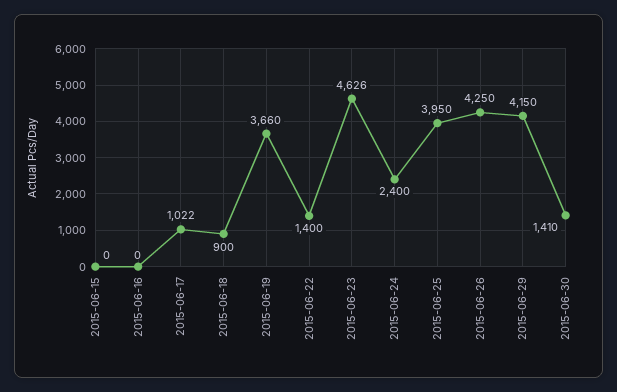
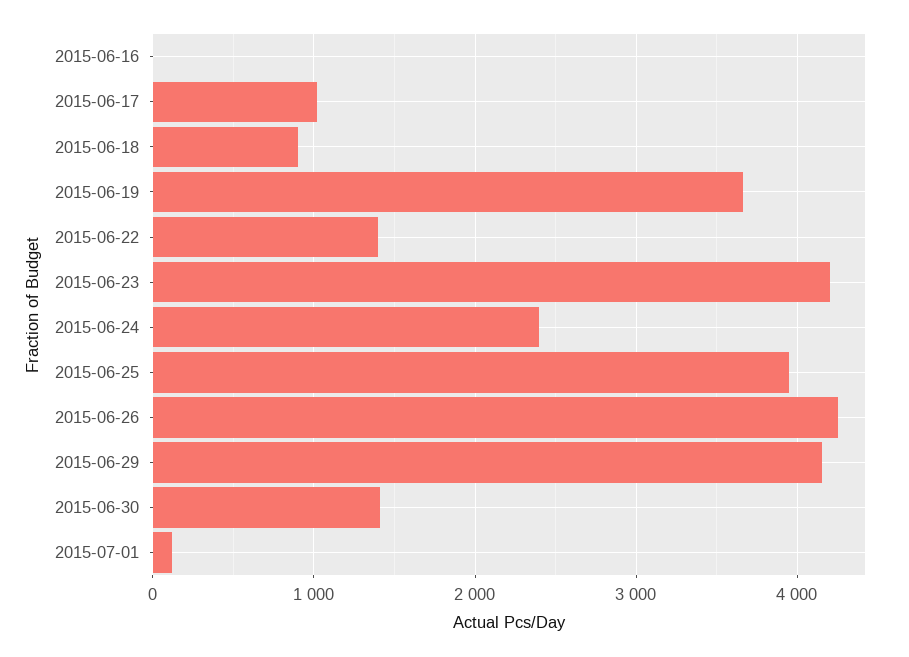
2015-06-15: 0 -> none
2015-06-23: 4626 -> 4200
2015-07-01: none -> 100

